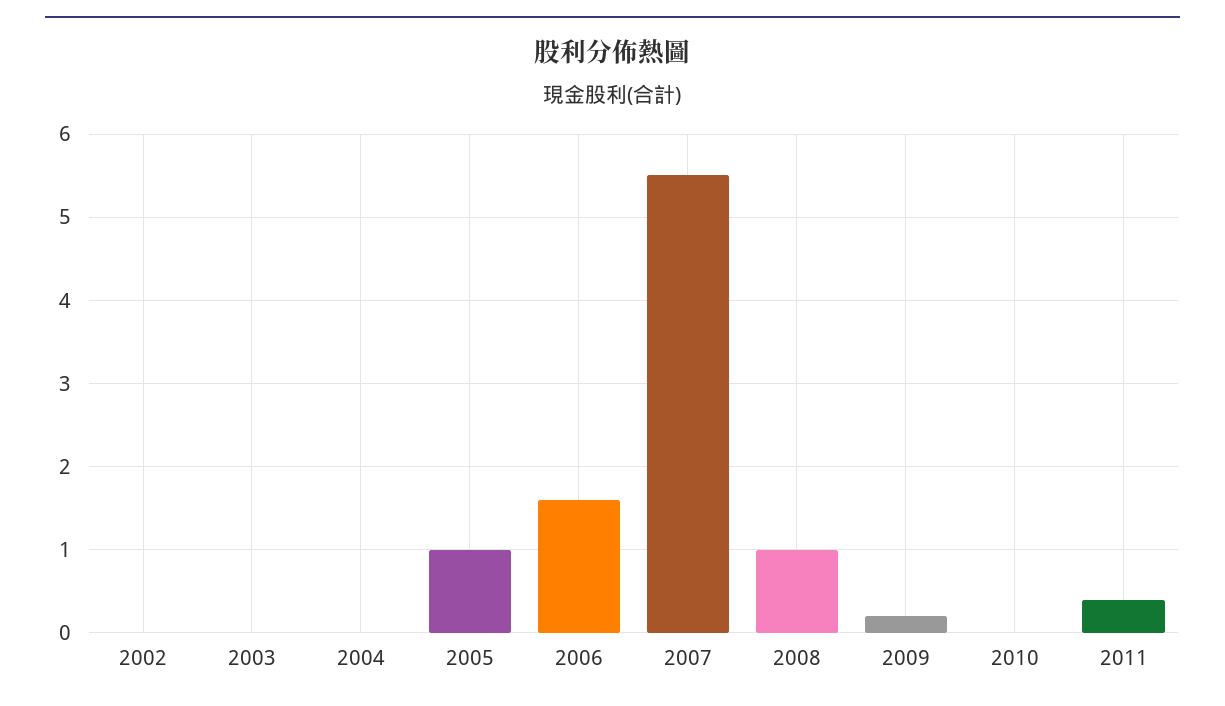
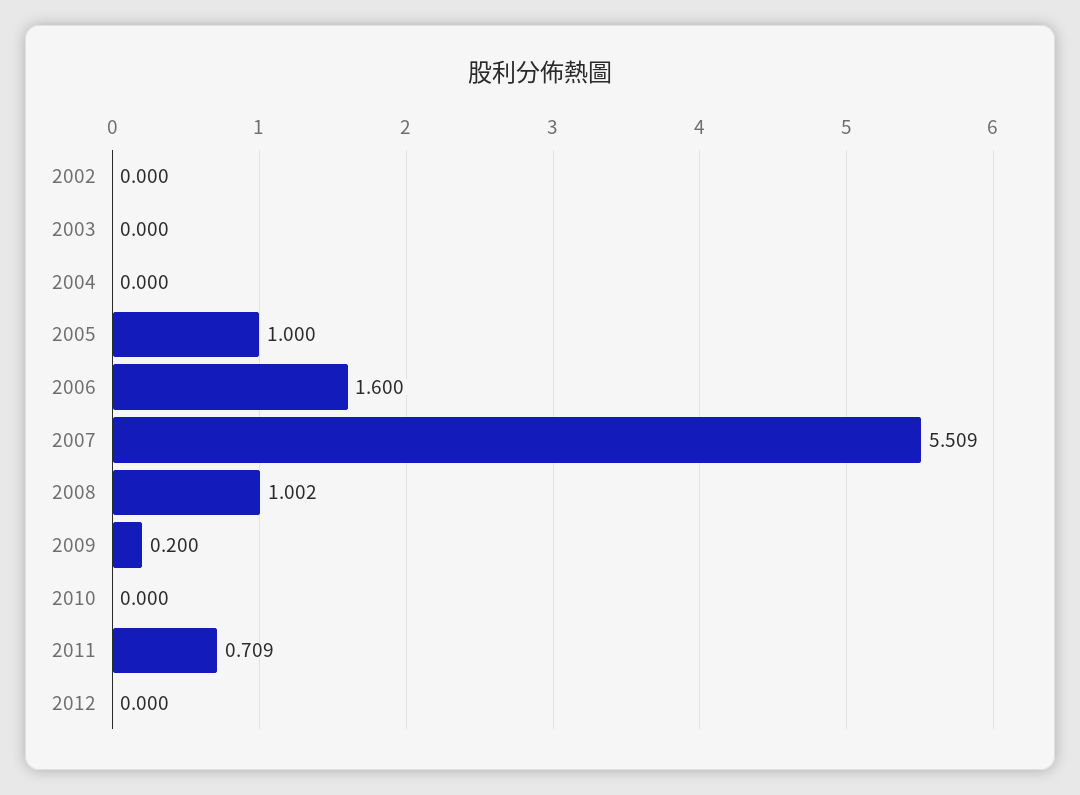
2011: 0.4 -> 0.709
2012: none -> 0

